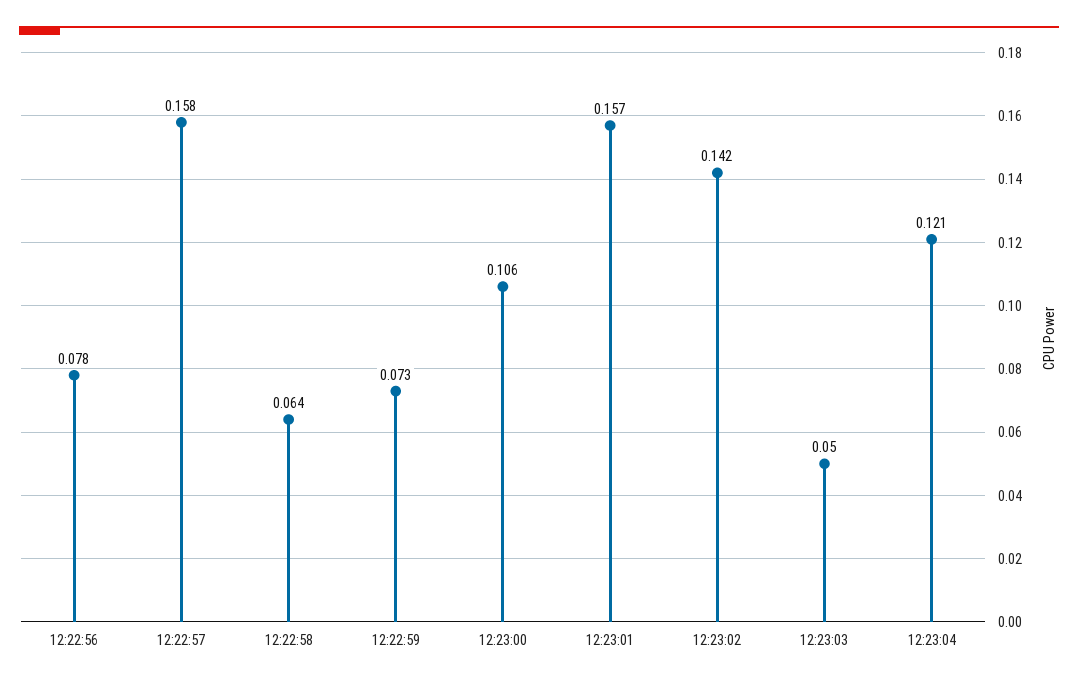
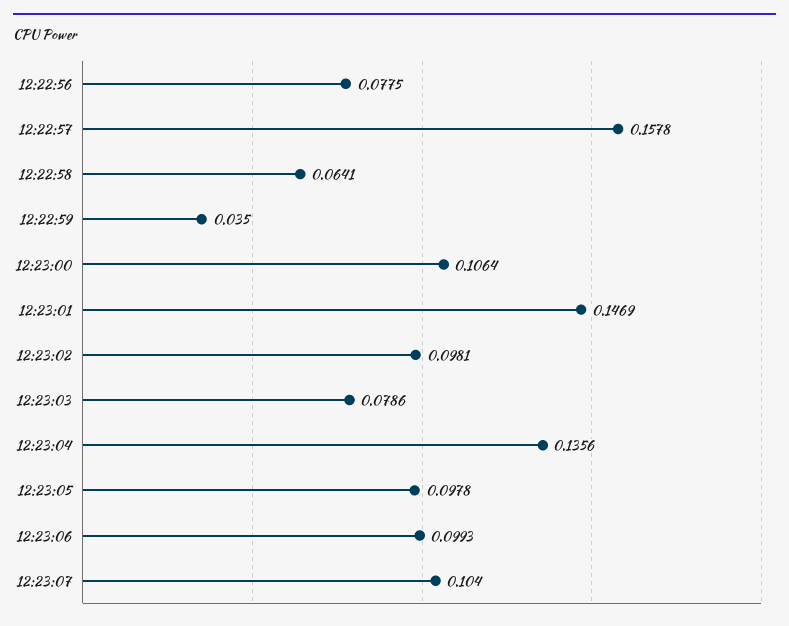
12:22:59: 0.073 -> 0.035
12:23:01: 0.157 -> 0.1469
12:23:02: 0.142 -> 0.0981
12:23:03: 0.05 -> 0.0786
12:23:04: 0.121 -> 0.1356
12:23:05: none -> 0.0978
12:23:06: none -> 0.0993
12:23:07: none -> 0.104

